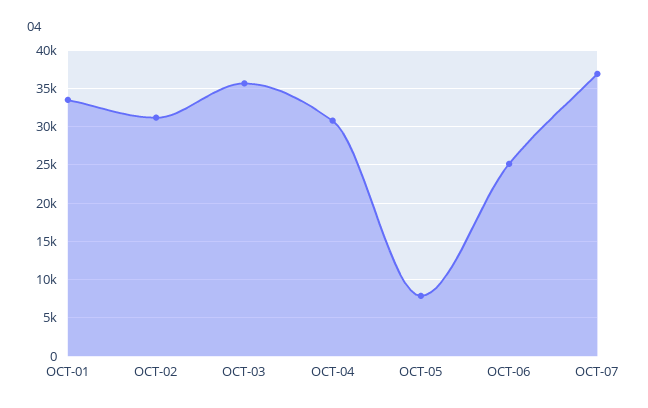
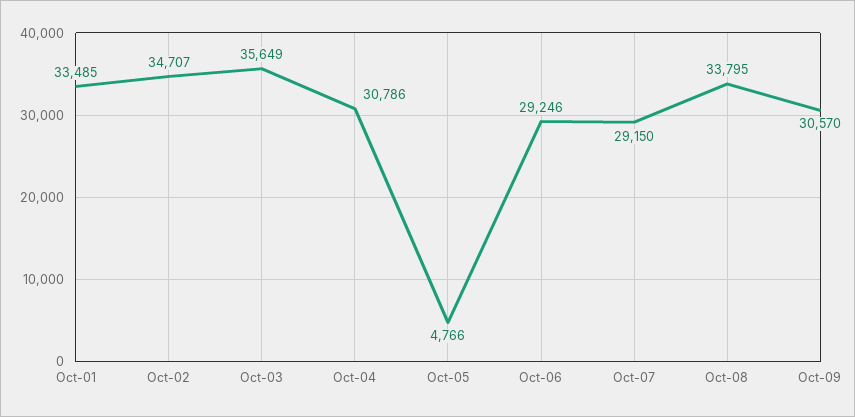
OCT-02: 31000 -> 34707
OCT-05: 8000 -> 4766
OCT-06: 25000 -> 29246
OCT-07: 37000 -> 29150
Oct-08: none -> 33795
Oct-09: none -> 30570

